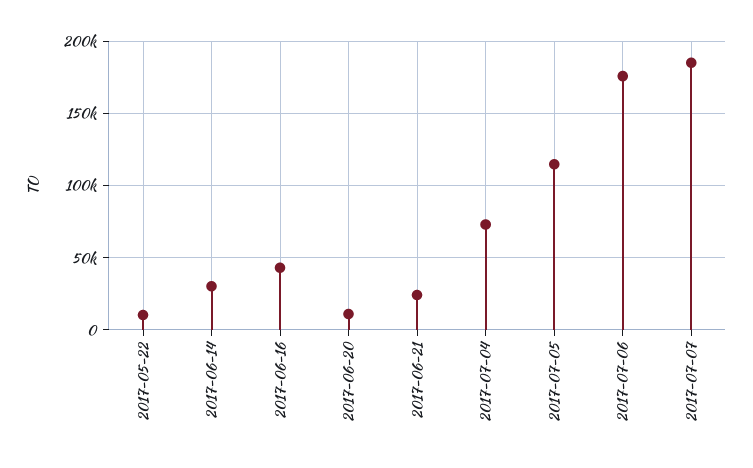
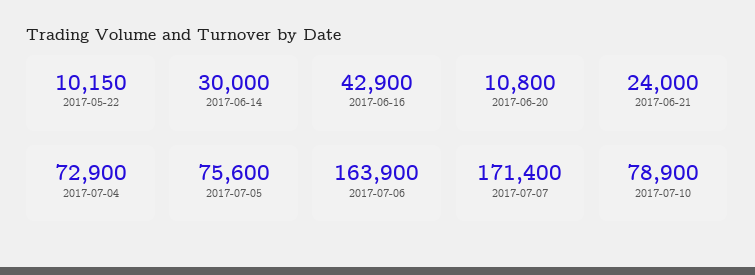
2017-07-05: 115000 -> 75600
2017-07-06: 175000 -> 163900
2017-07-07: 185000 -> 171400
2017-07-10: none -> 78900

